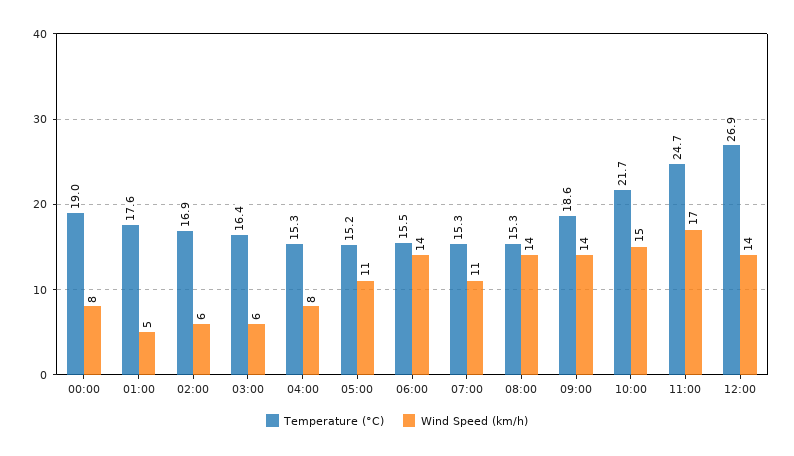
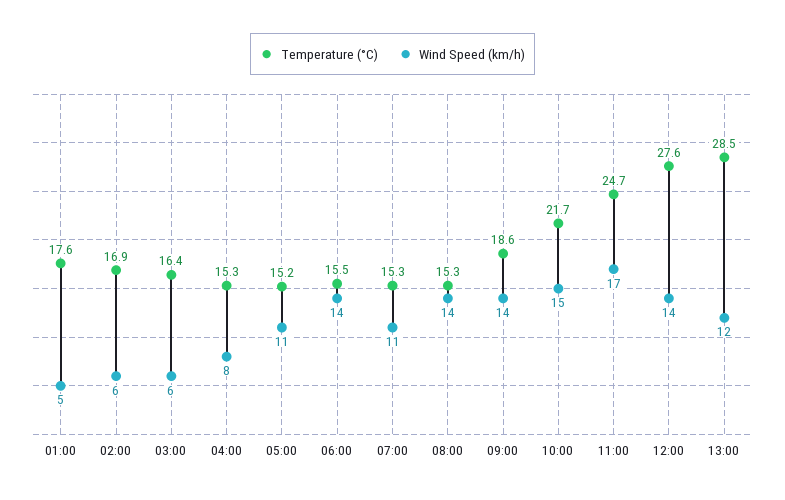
Temperature (°C), 00:00: 19 -> none
Wind Speed (km/h), 00:00: 8 -> none
Temperature (°C), 12:00: 26.9 -> 27.6
Temperature (°C), 13:00: none -> 28.5
Wind Speed (km/h), 13:00: none -> 12

